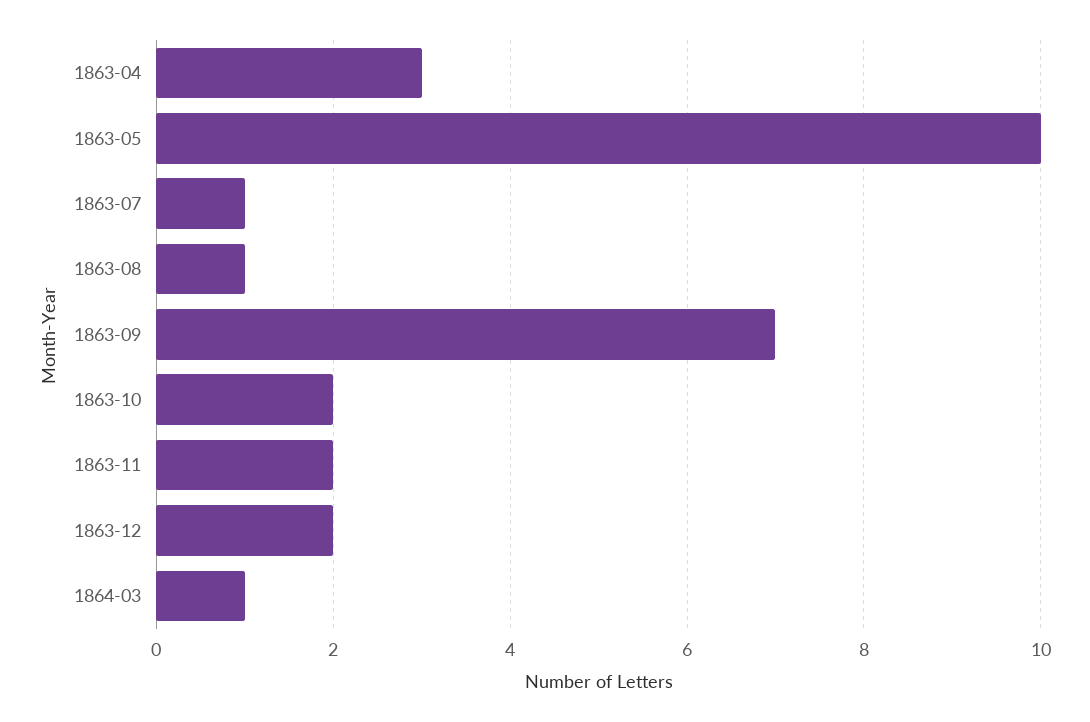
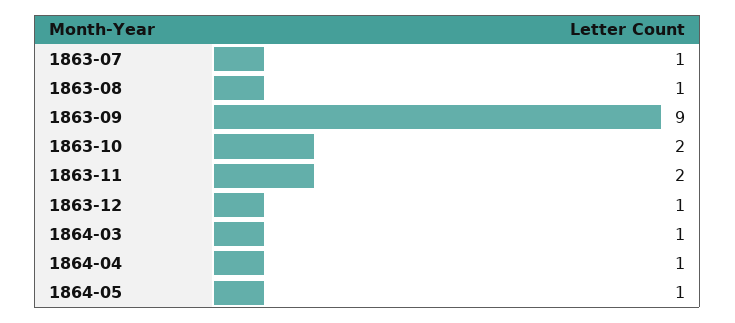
1863-04: 3 -> none
1863-05: 10 -> none
1863-09: 7 -> 9
1863-12: 2 -> 1
1864-04: none -> 1
1864-05: none -> 1

